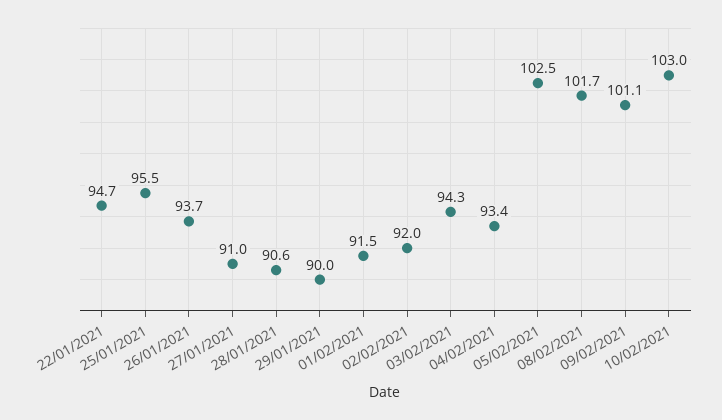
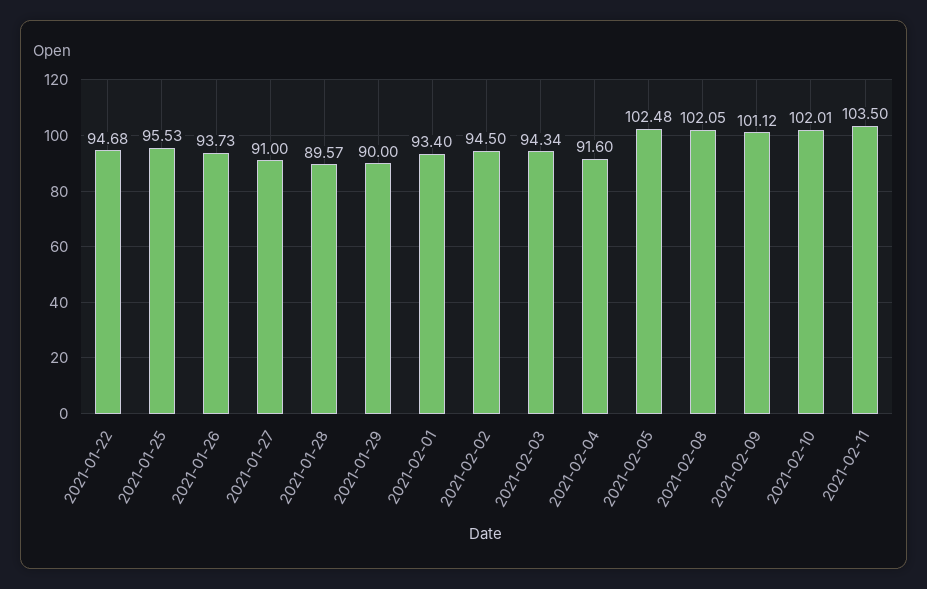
28/01/2021: 90.6 -> 89.57
01/02/2021: 91.5 -> 93.4
02/02/2021: 92 -> 94.5
04/02/2021: 93.4 -> 91.6
08/02/2021: 101.7 -> 102.05
10/02/2021: 103 -> 102.01
2021-02-11: none -> 103.5

